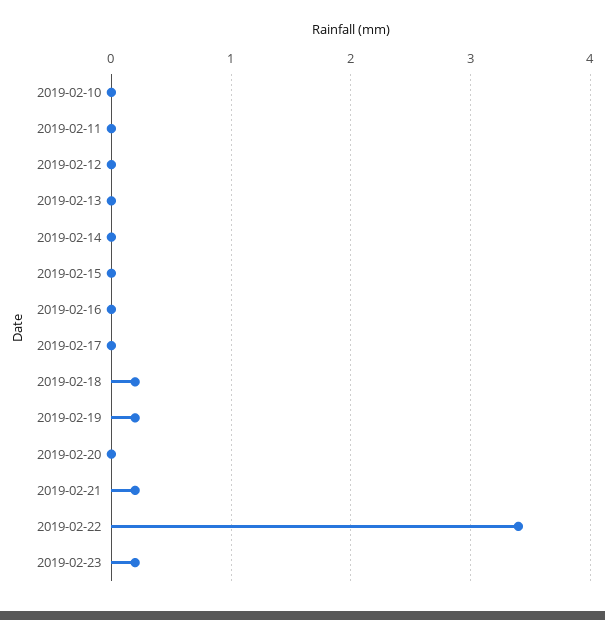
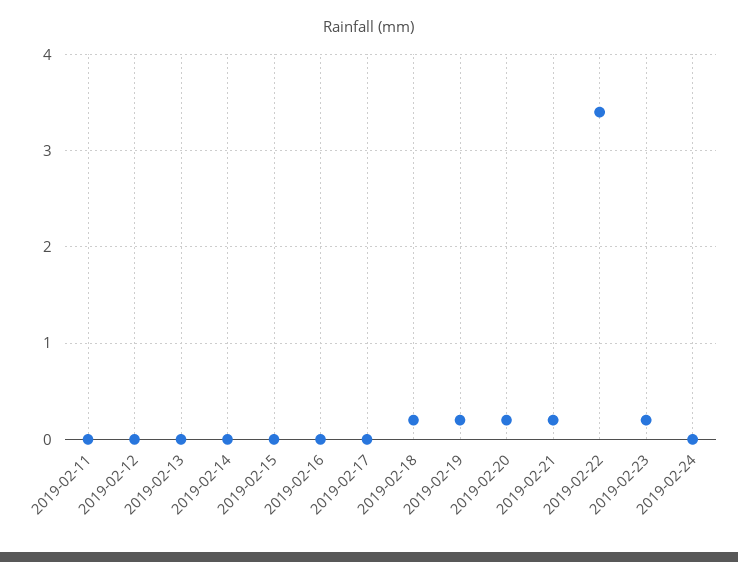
2019-02-10: 0 -> none
2019-02-20: 0 -> 0.2
2019-02-24: none -> 0

